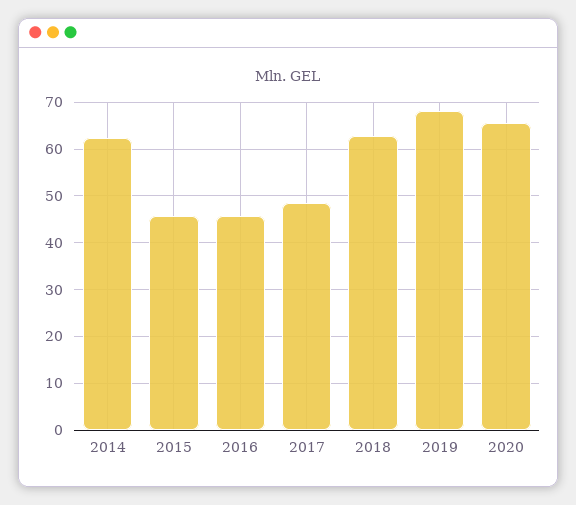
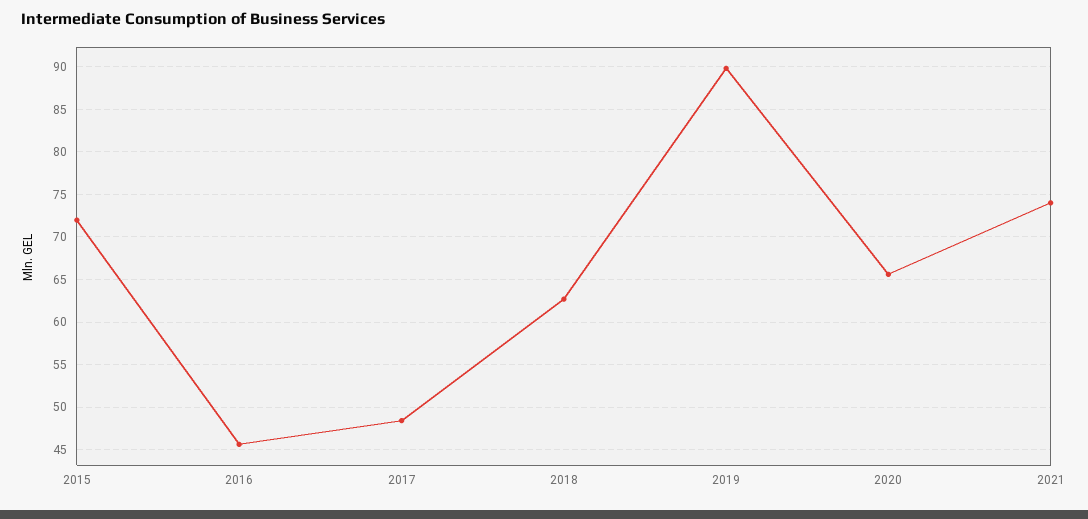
2014: 62 -> none
2015: 46 -> 72
2019: 68 -> 90
2021: none -> 74

